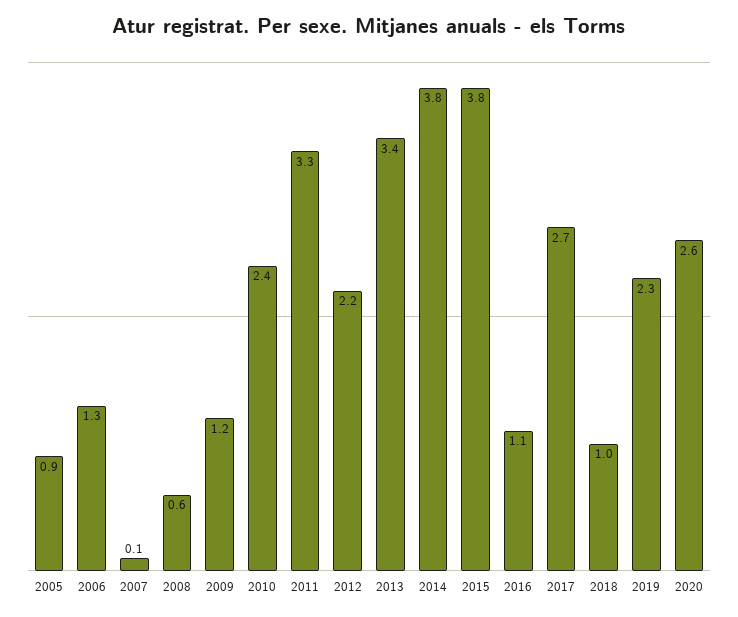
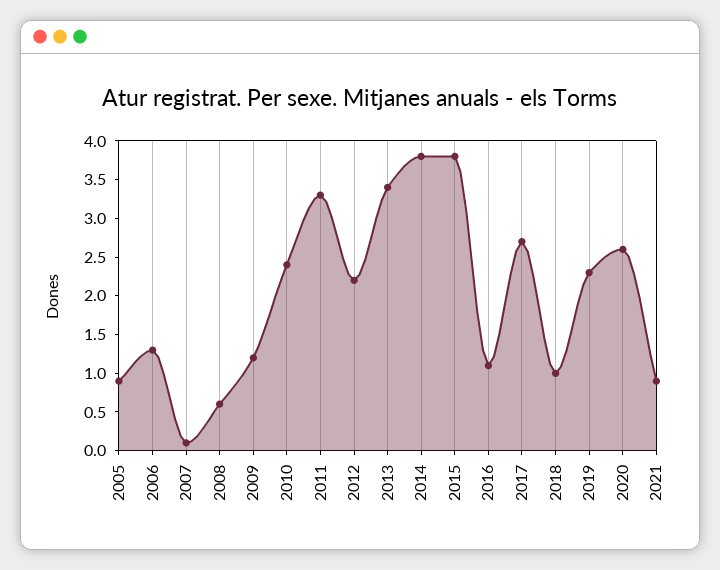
2021: none -> 1

